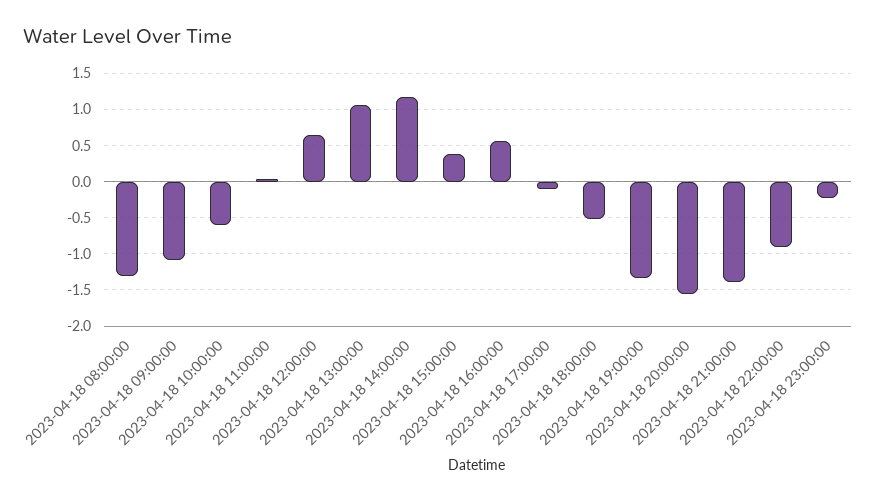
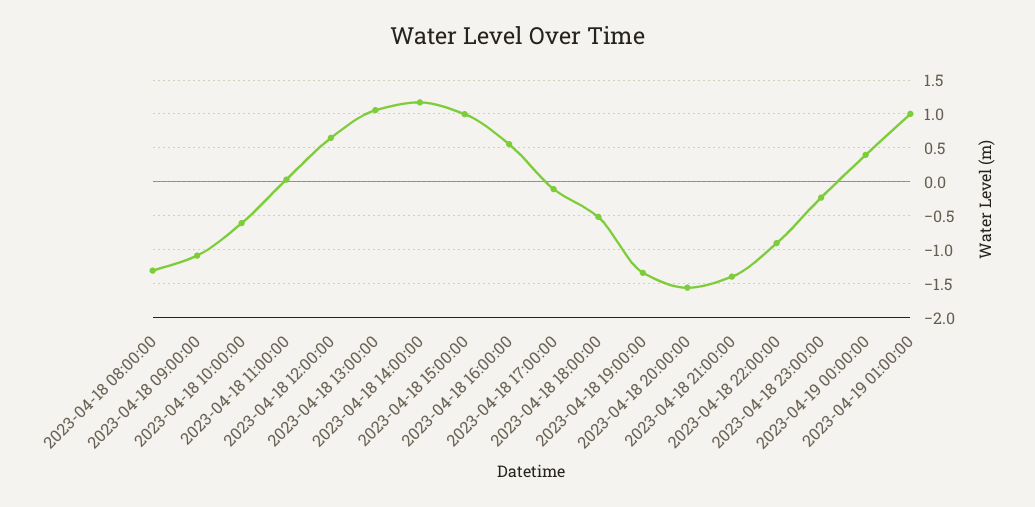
2023-04-18 15:00:00: 0.4 -> 1
2023-04-19 00:00:00: none -> 0.4
2023-04-19 01:00:00: none -> 1

